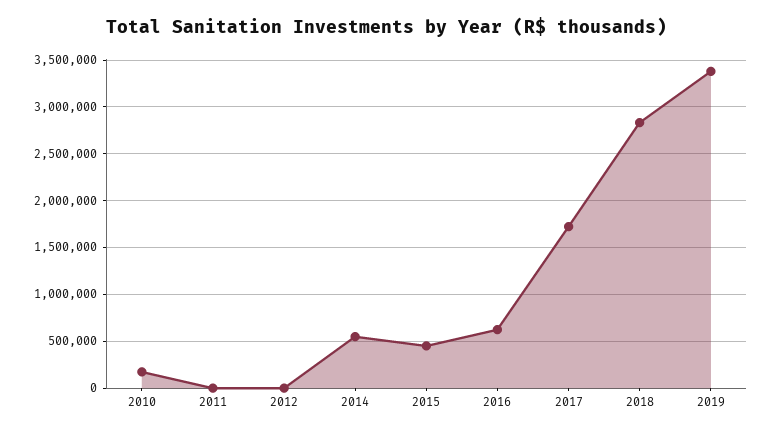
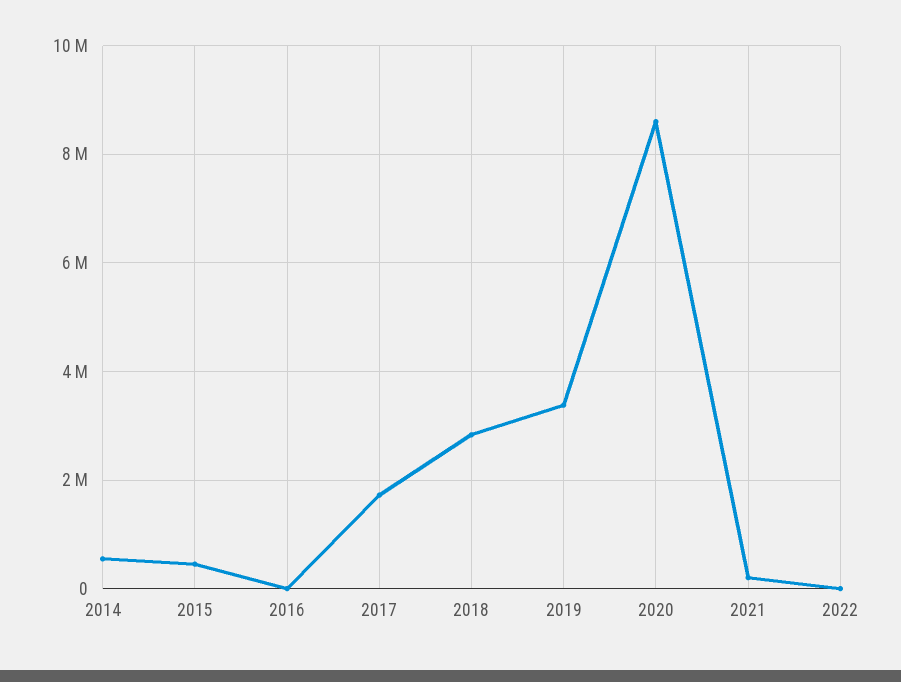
2010: 200000 -> none
2011: 0 -> none
2012: 0 -> none
2016: 600000 -> 0
2020: none -> 8600000
2021: none -> 200000
2022: none -> 0

